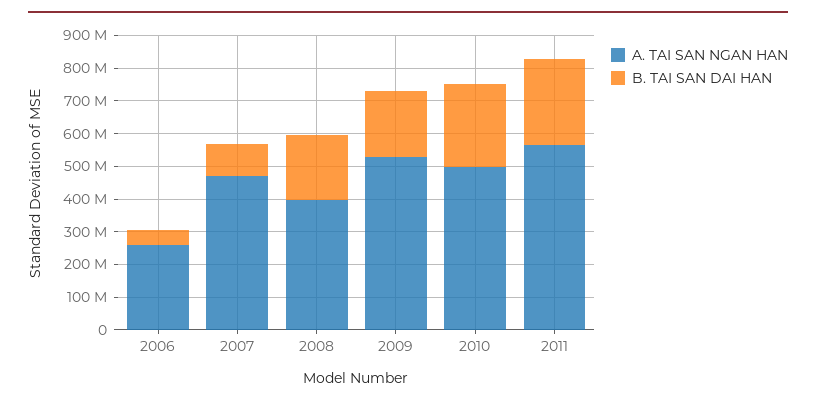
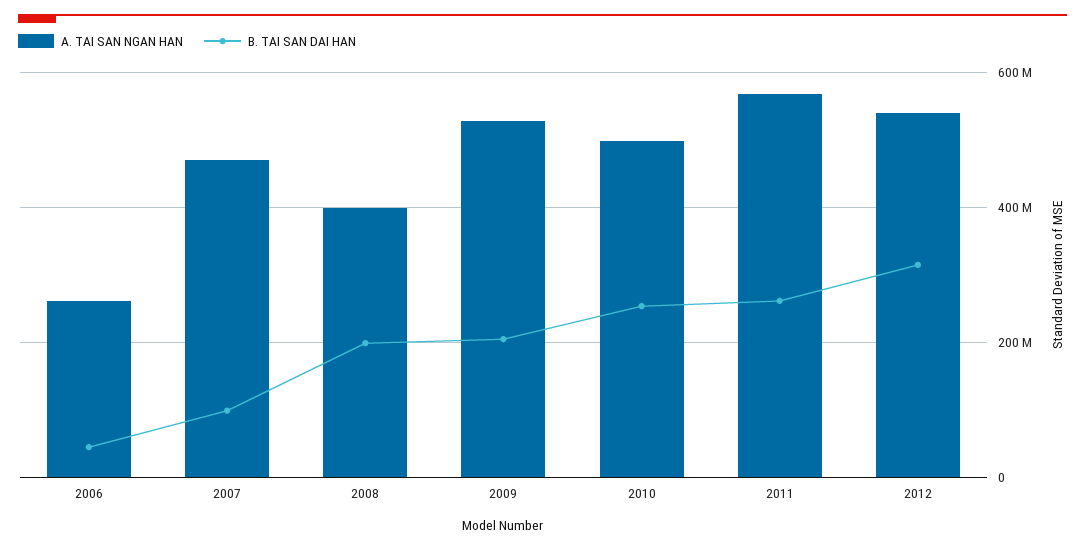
A. TAI SAN NGAN HAN, 2012: none -> 540000000
B. TAI SAN DAI HAN, 2012: none -> 320000000

